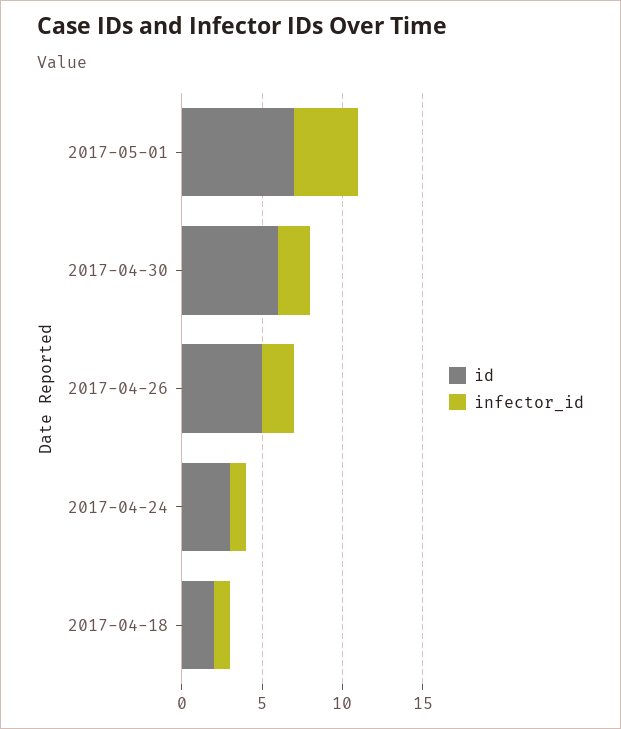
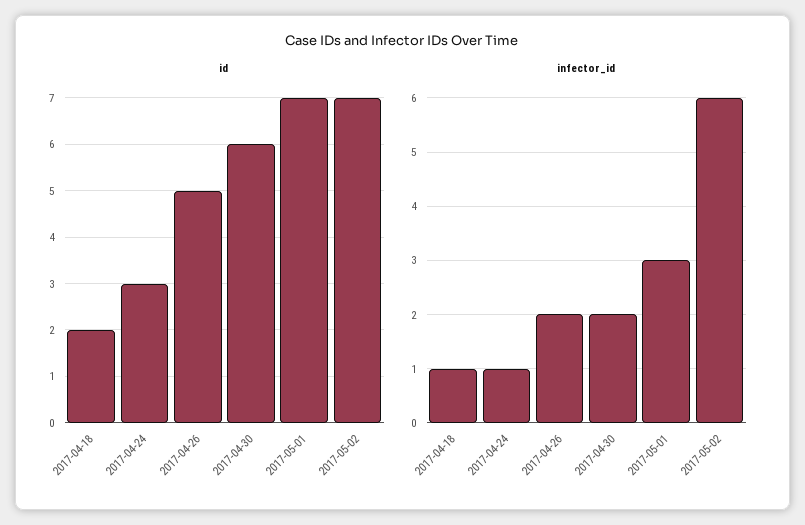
infector_id, 2017-05-01: 4 -> 3
id, 2017-05-02: none -> 7
infector_id, 2017-05-02: none -> 6

